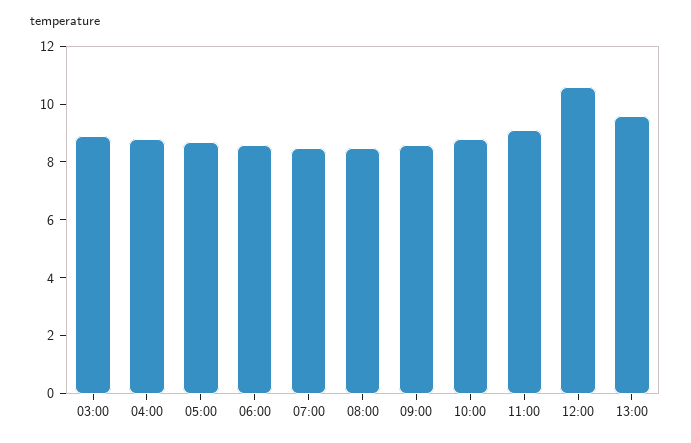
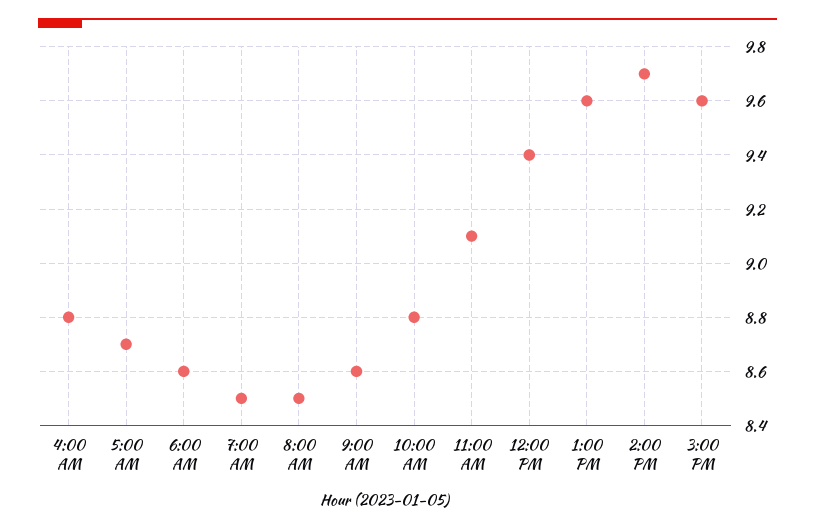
03:00: 9 -> none
12:00: 10.5 -> 9.4
2:00 PM: none -> 9.7
3:00 PM: none -> 9.6

